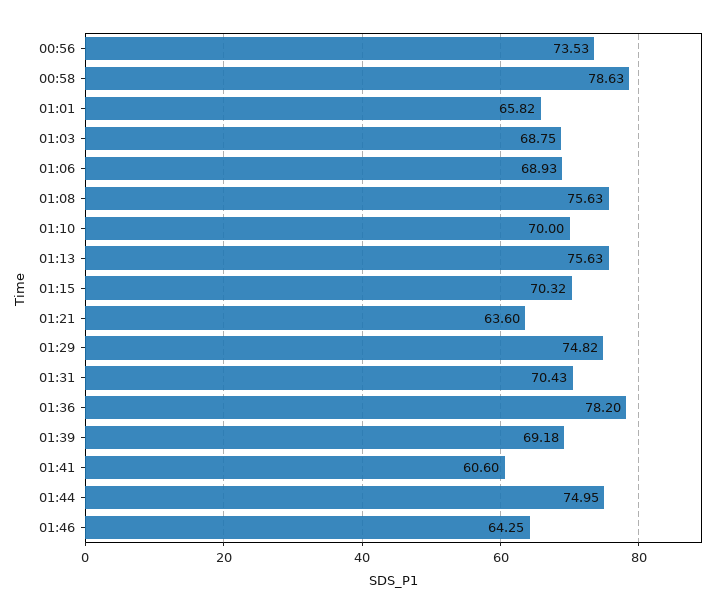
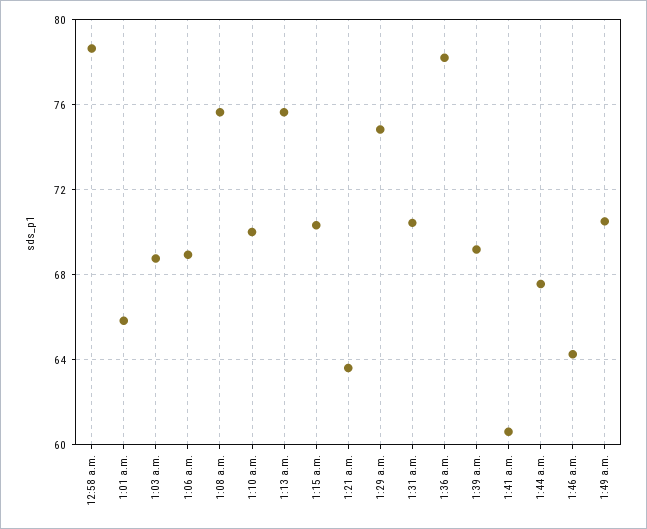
00:56: 73.53 -> none
01:44: 74.95 -> 67.5
1:49 a.m.: none -> 70.5

